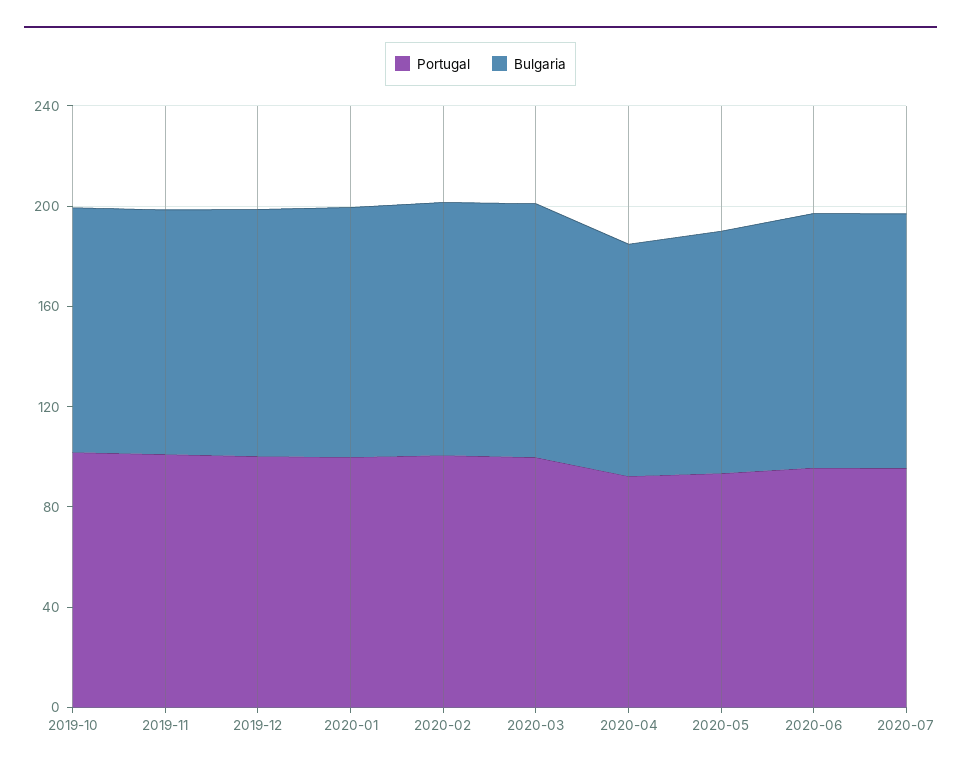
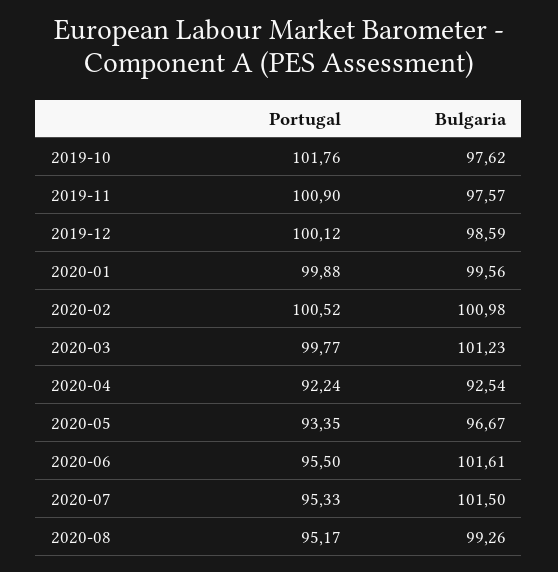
Portugal, 2020-08: none -> 95.17
Bulgaria, 2020-08: none -> 99.26

